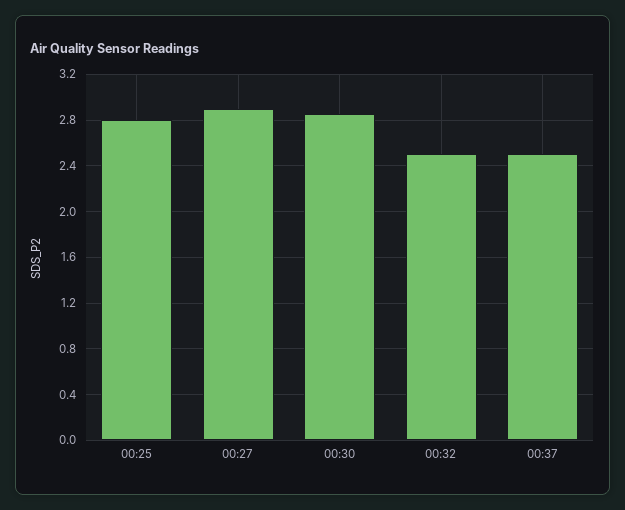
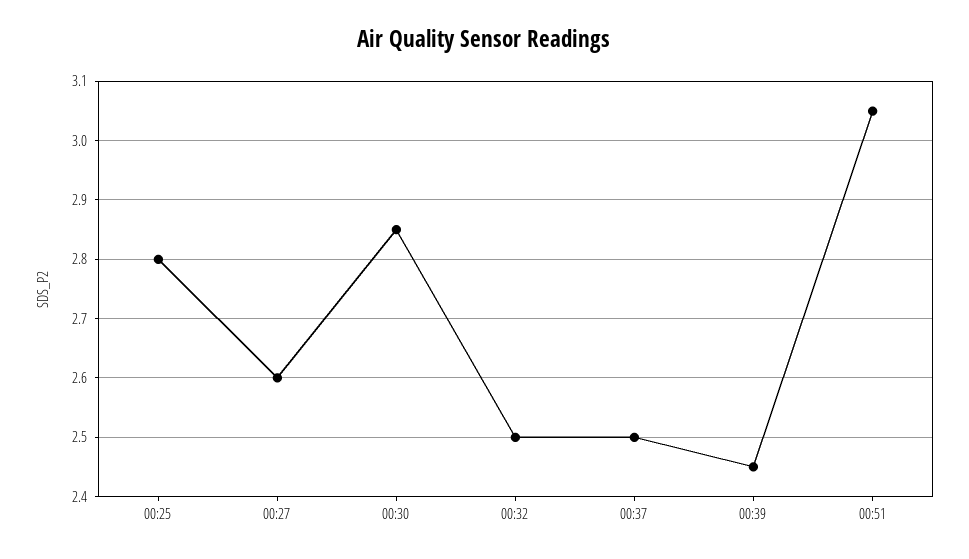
00:27: 2.9 -> 2.6
00:39: none -> 2.45
00:51: none -> 3.05

